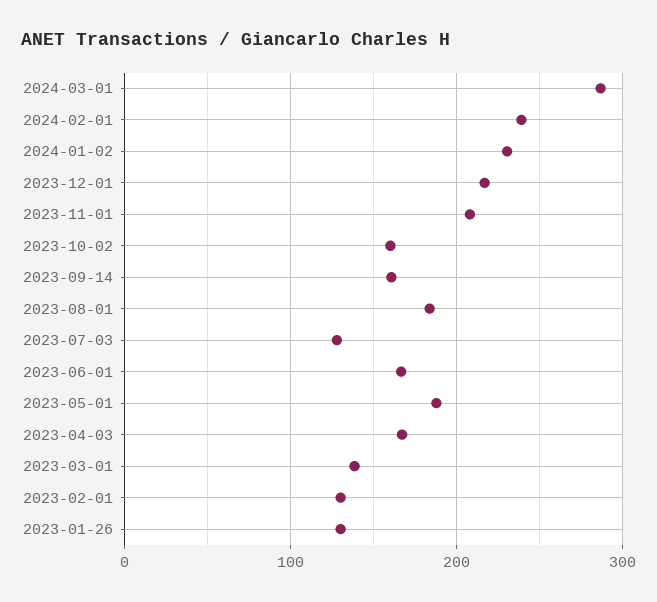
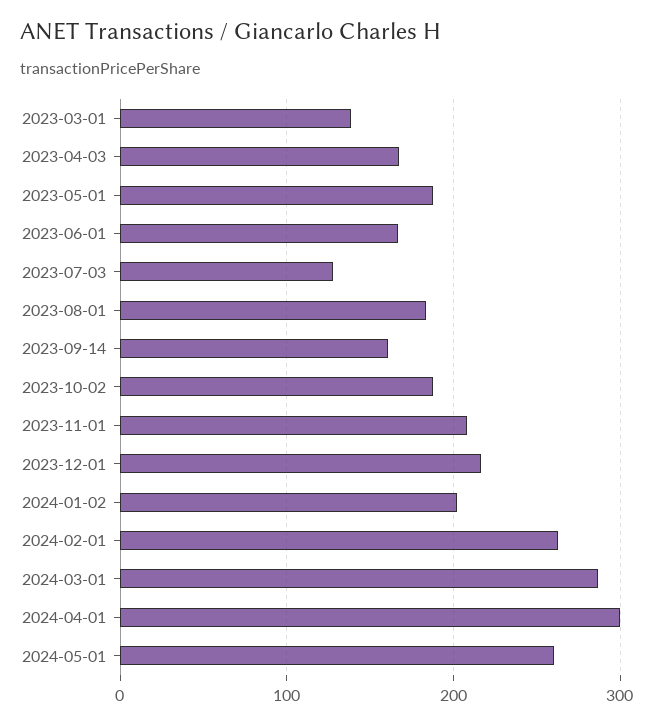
2024-02-01: 240 -> 260
2024-01-02: 230 -> 200
2023-10-02: 160 -> 190
2023-02-01: 130 -> none
2023-01-26: 130 -> none
2024-04-01: none -> 300
2024-05-01: none -> 260

